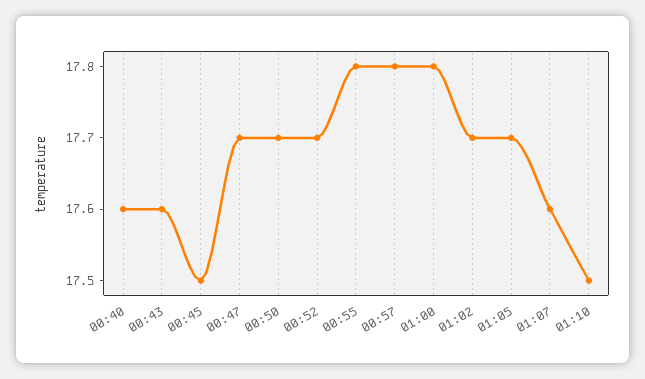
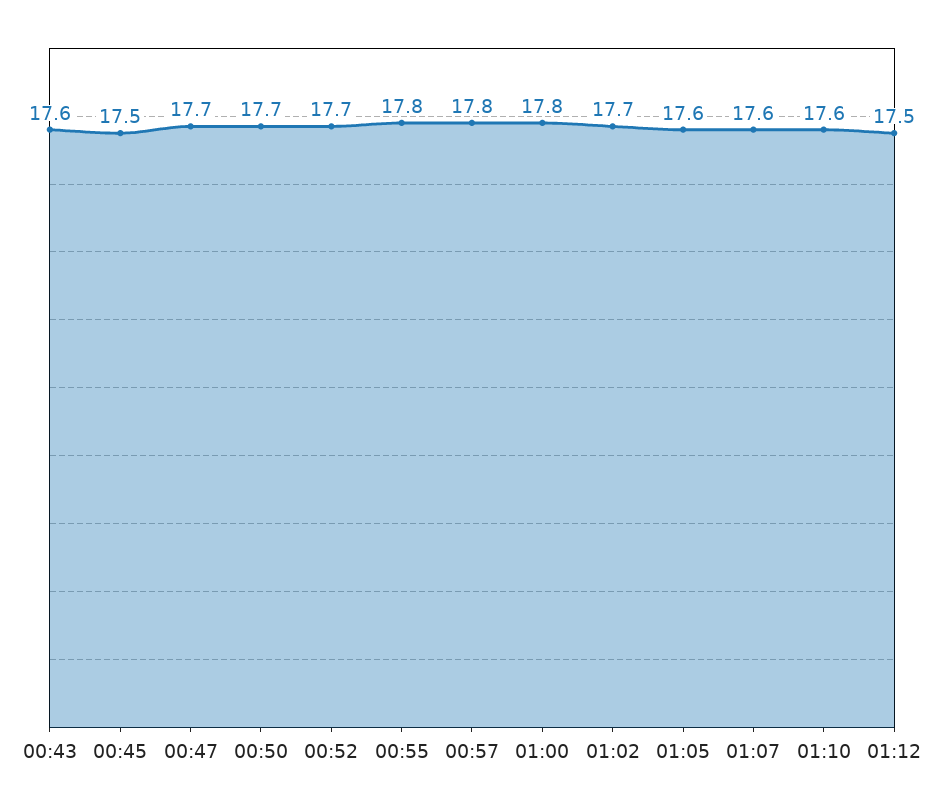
00:40: 17.6 -> none
01:05: 17.7 -> 17.6
01:10: 17.5 -> 17.6
01:12: none -> 17.5

